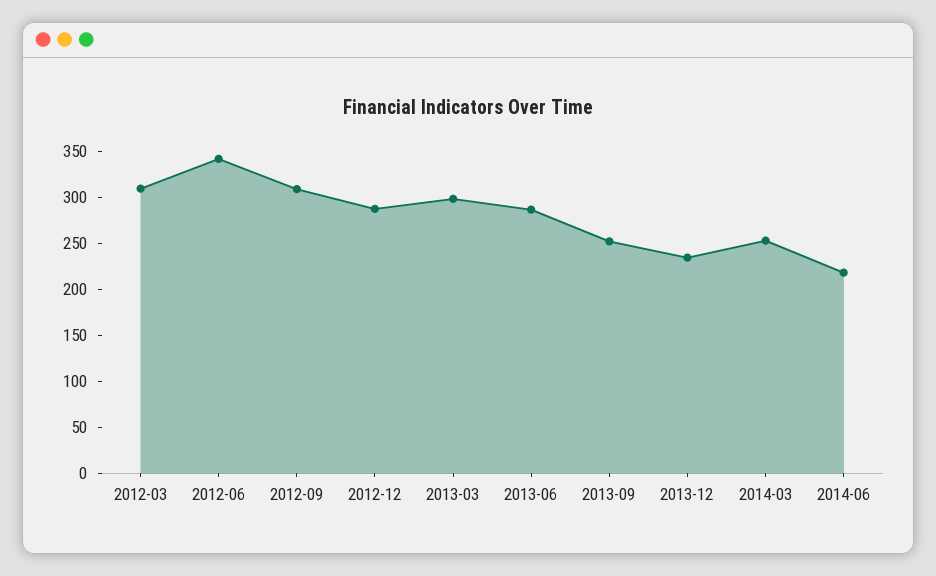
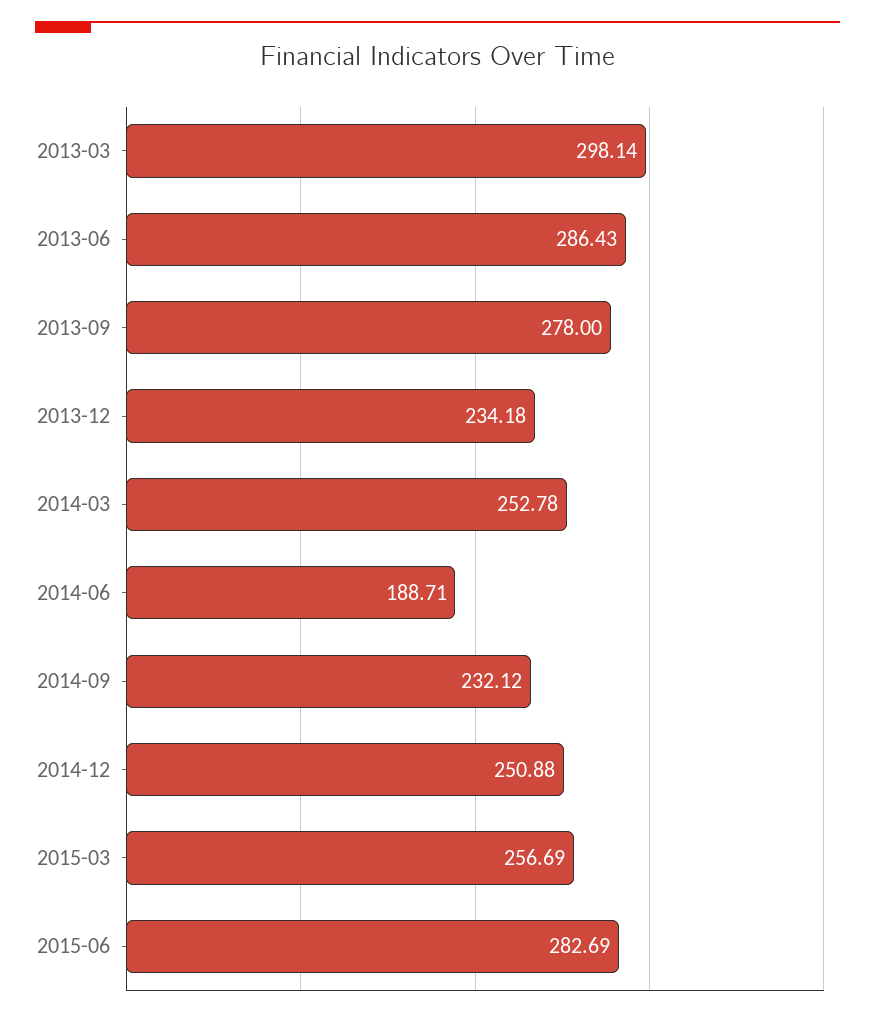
2012-03: 310 -> none
2012-06: 340 -> none
2012-09: 310 -> none
2012-12: 290 -> none
2013-09: 250 -> 278
2014-06: 220 -> 188.71
2014-09: none -> 232.12
2014-12: none -> 250.88
2015-03: none -> 256.69
2015-06: none -> 282.69

